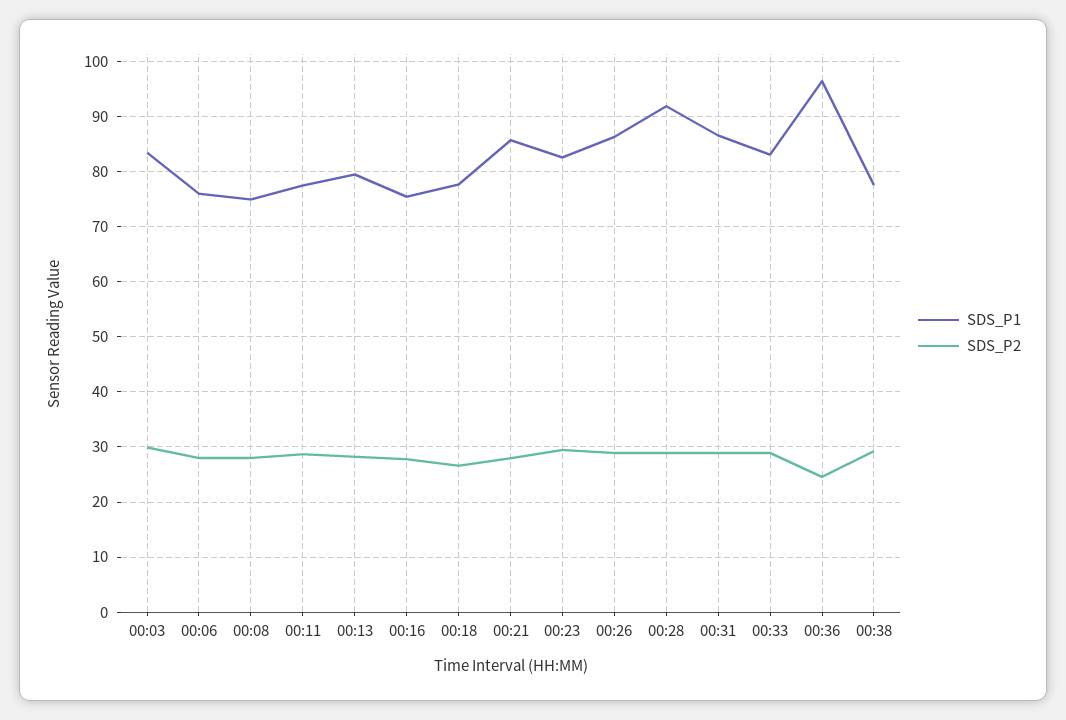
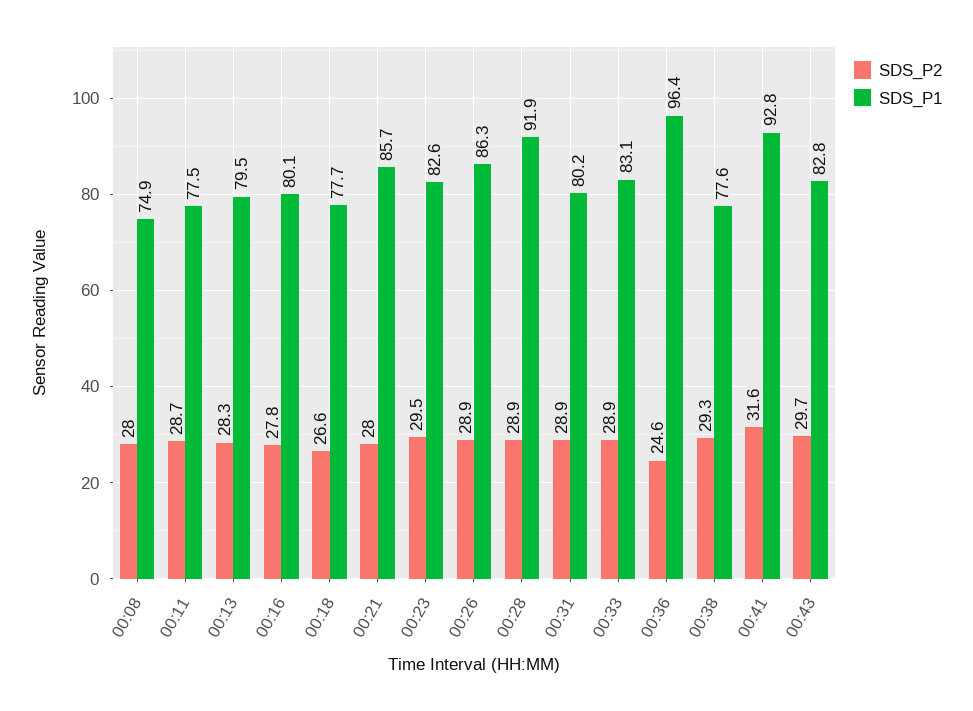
SDS_P1, 00:03: 84 -> none
SDS_P2, 00:03: 30 -> none
SDS_P1, 00:06: 76 -> none
SDS_P2, 00:06: 28 -> none
SDS_P1, 00:16: 76 -> 80.1
SDS_P1, 00:31: 86 -> 80.2
SDS_P2, 00:41: none -> 31.6
SDS_P1, 00:41: none -> 92.8
SDS_P2, 00:43: none -> 29.7
SDS_P1, 00:43: none -> 82.8

